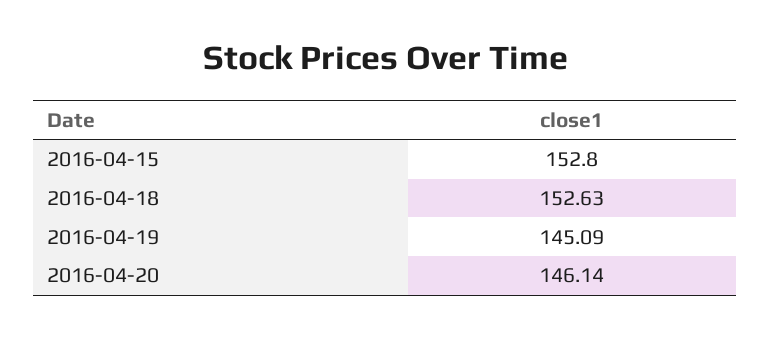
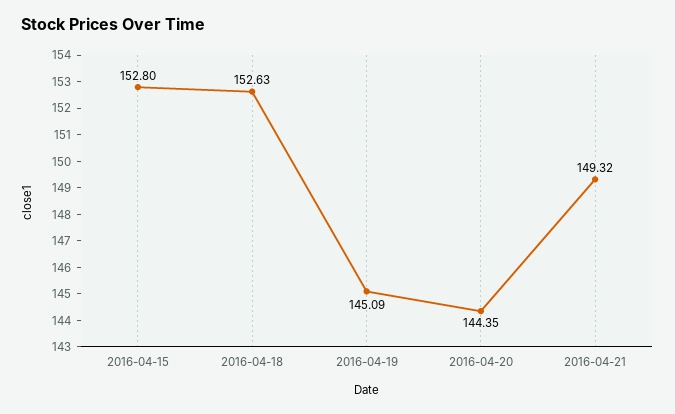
2016-04-20: 146.14 -> 144.35
2016-04-21: none -> 149.32

